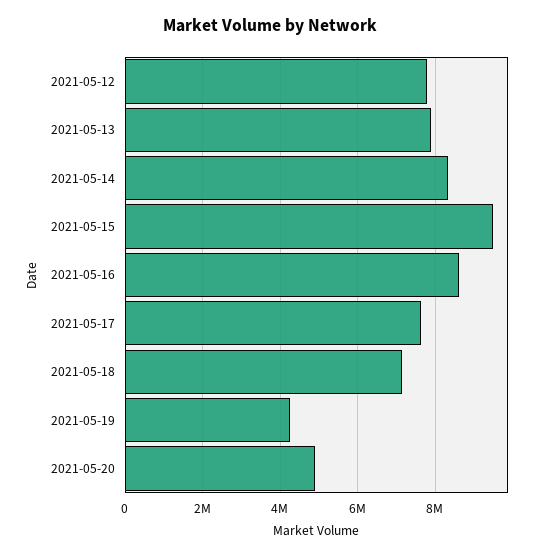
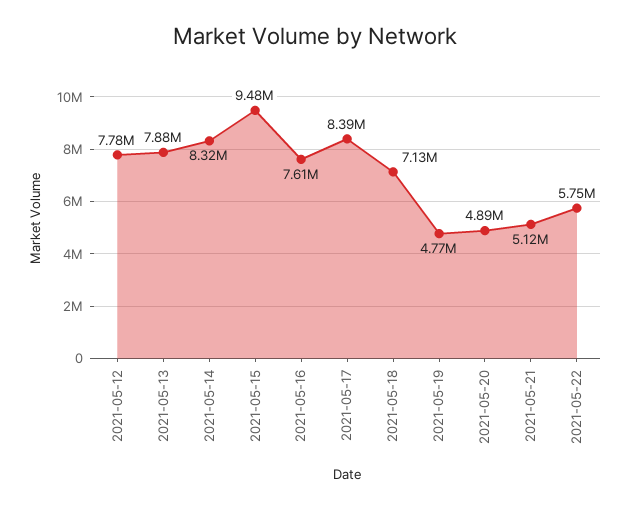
2021-05-16: 8600000 -> 7610000
2021-05-17: 7600000 -> 8390000
2021-05-19: 4200000 -> 4770000
2021-05-21: none -> 5120000
2021-05-22: none -> 5750000

